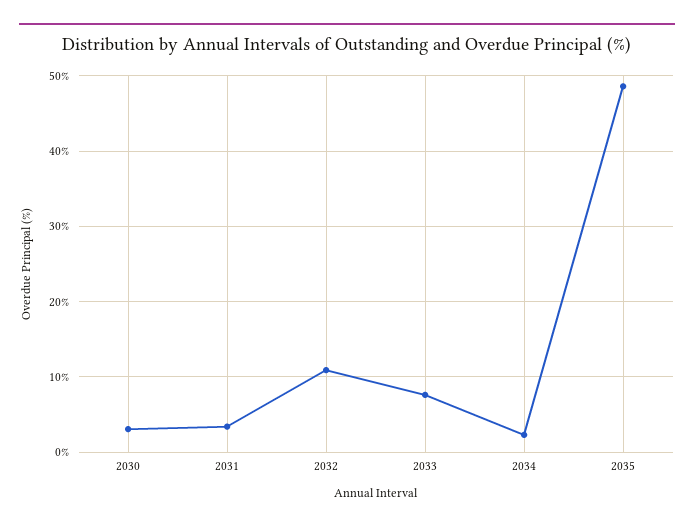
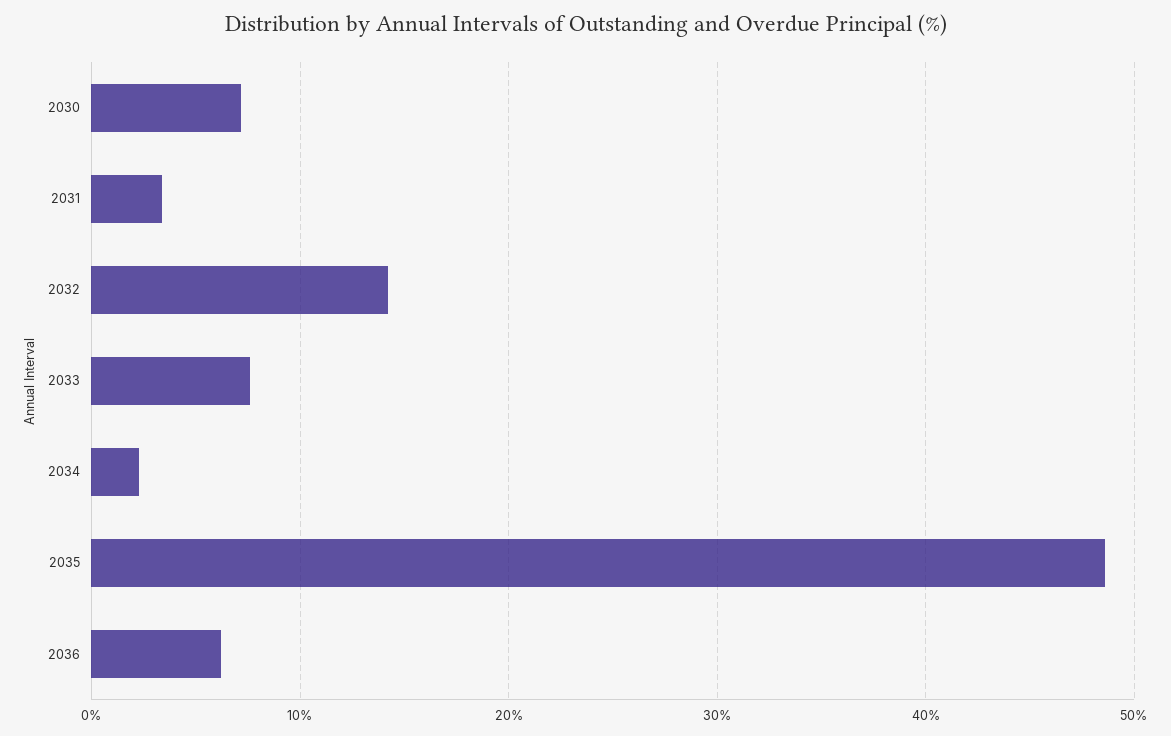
2030: 3 -> 7
2032: 11 -> 14
2036: none -> 6

